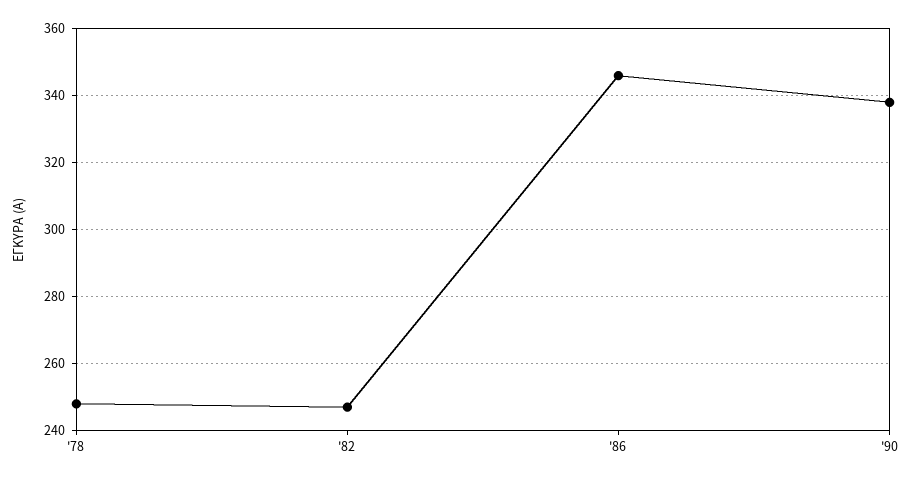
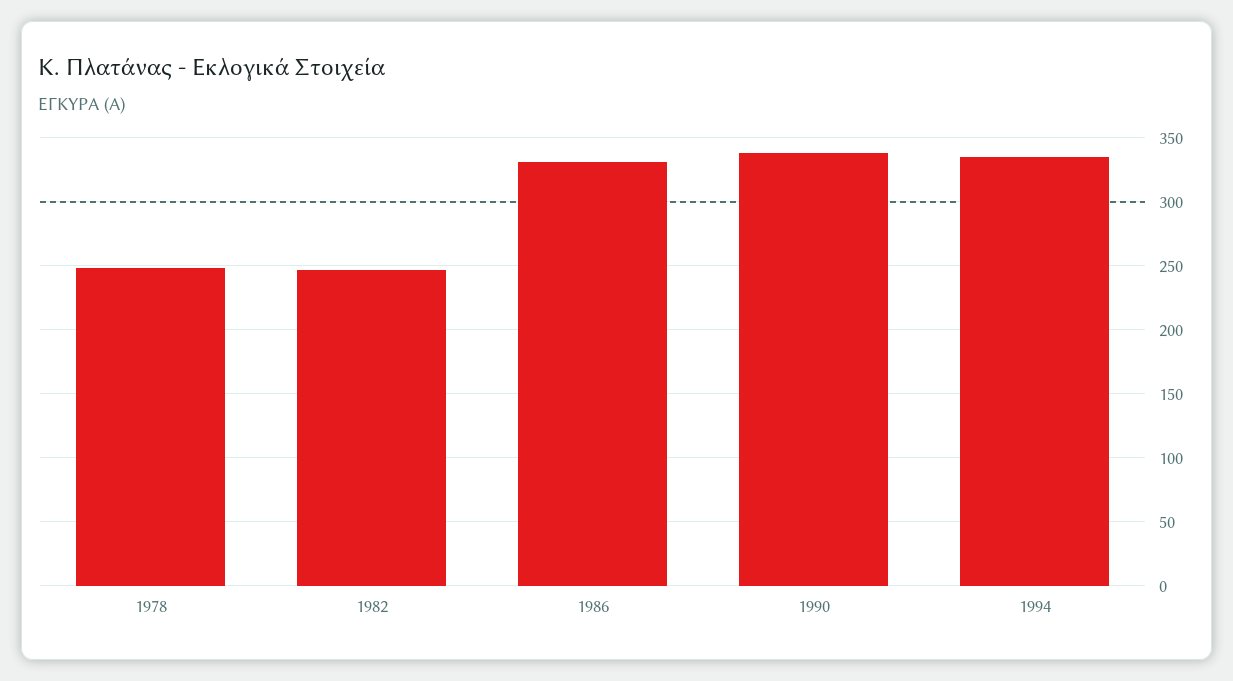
'86: 345 -> 330
1994: none -> 335

